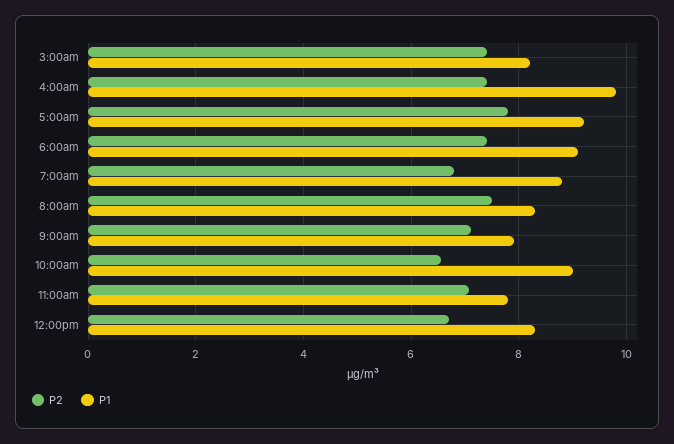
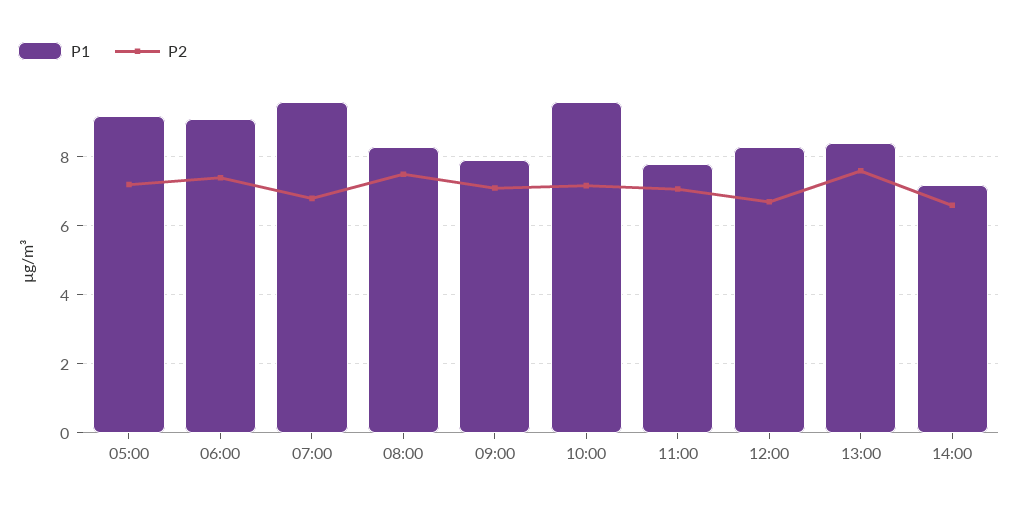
P2, 3:00am: 7.4 -> none
P1, 3:00am: 8.2 -> none
P2, 4:00am: 7.4 -> none
P1, 4:00am: 9.8 -> none
P2, 5:00am: 7.8 -> 7.2
P1, 7:00am: 8.8 -> 9.6
P2, 10:00am: 6.6 -> 7.2
P1, 10:00am: 9 -> 9.6
P1, 13:00: none -> 8.4
P2, 13:00: none -> 7.6
P1, 14:00: none -> 7.2
P2, 14:00: none -> 6.6

